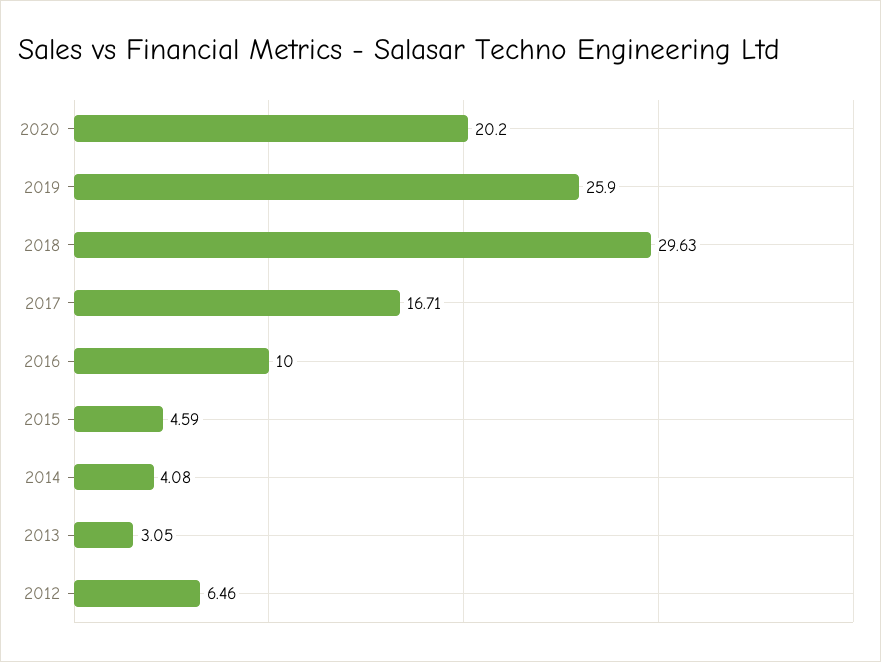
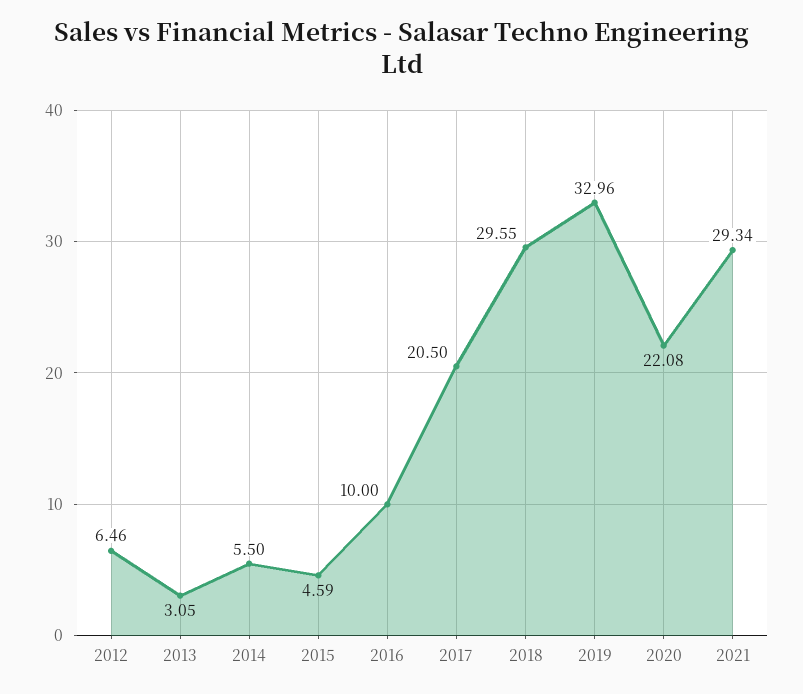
2020: 20.2 -> 22.08
2019: 25.9 -> 32.96
2018: 29.63 -> 29.55
2017: 16.71 -> 20.5
2014: 4.08 -> 5.5
2021: none -> 29.34

